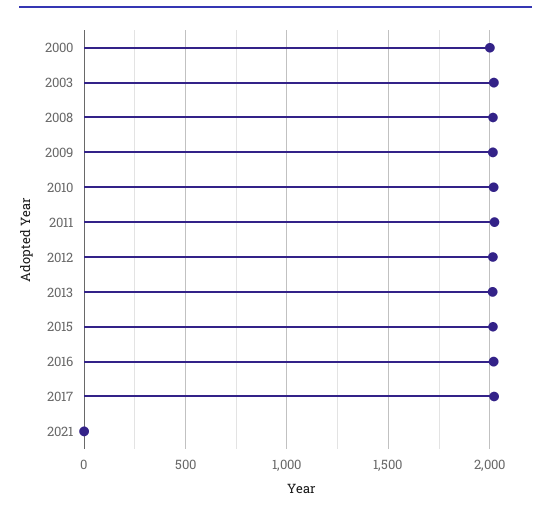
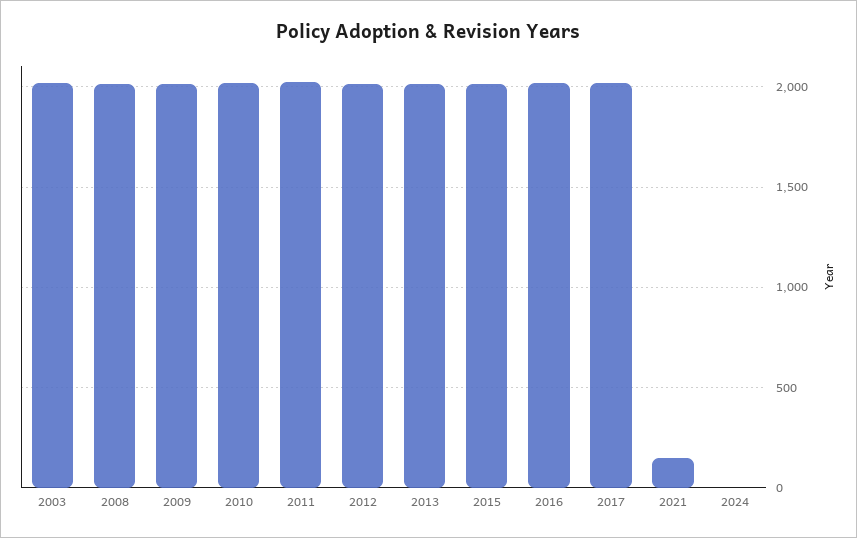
2000: 2000 -> none
2021: 0 -> 150
2024: none -> 0

